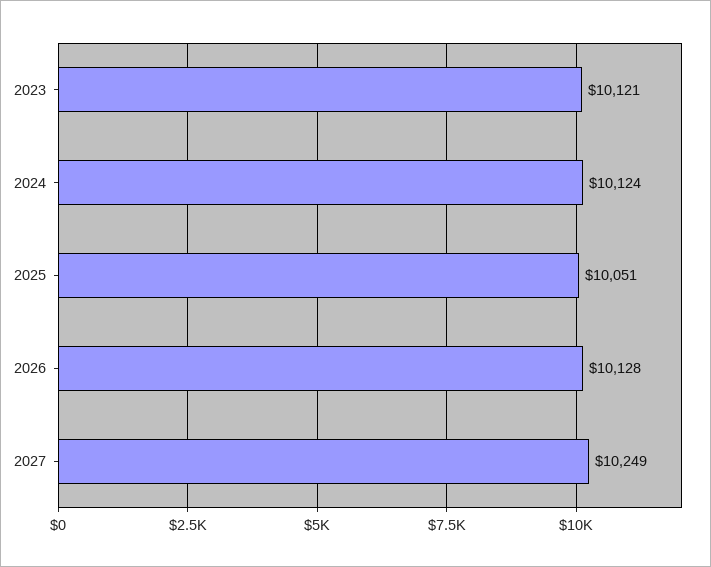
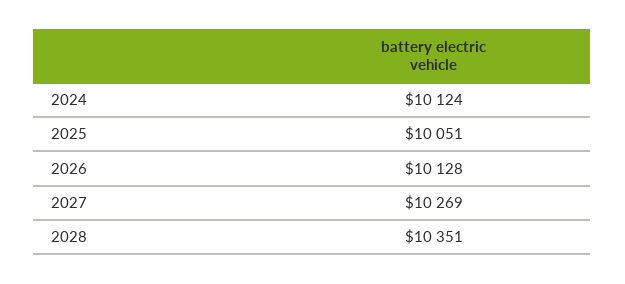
2023: 10121 -> none
2027: 10249 -> 10269
2028: none -> 10351

